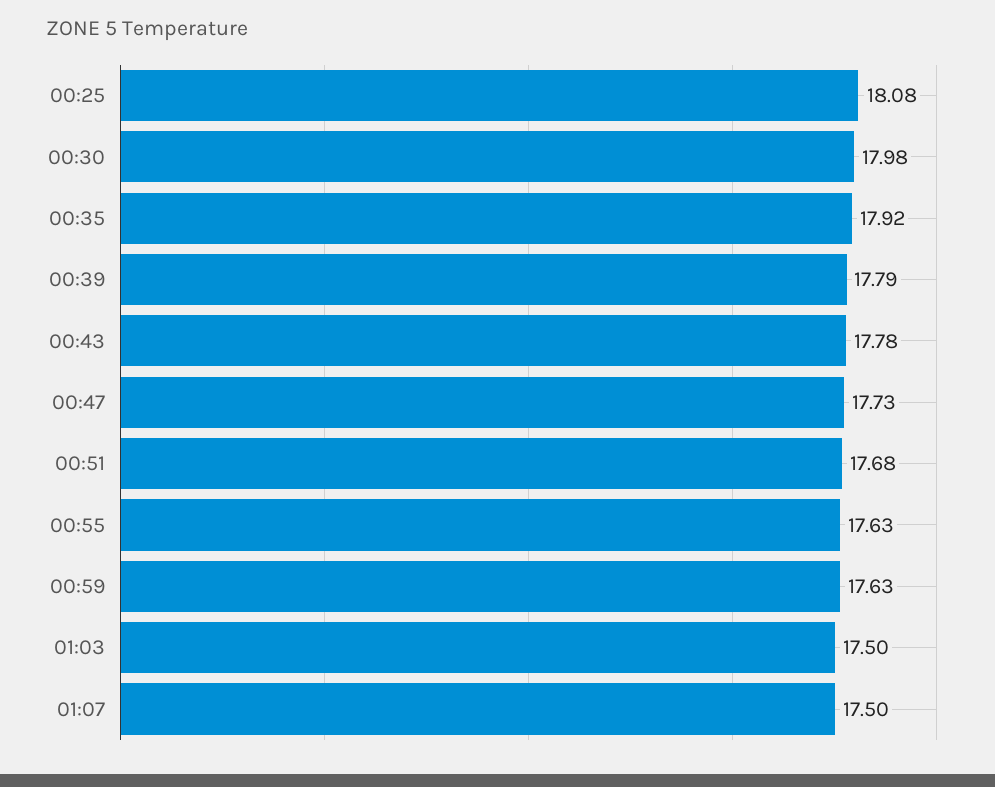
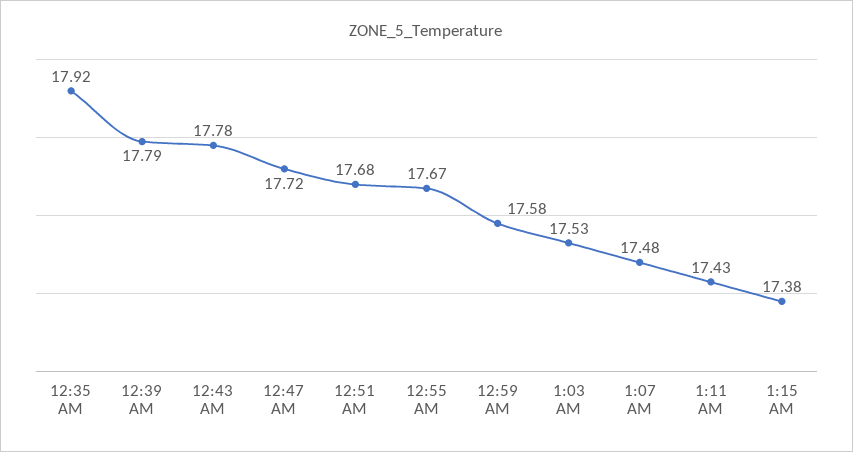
00:25: 18.08 -> none
00:30: 17.98 -> none
00:47: 17.73 -> 17.72
00:55: 17.63 -> 17.67
00:59: 17.63 -> 17.58
01:03: 17.5 -> 17.53
01:07: 17.5 -> 17.48
1:11 AM: none -> 17.43
1:15 AM: none -> 17.38

